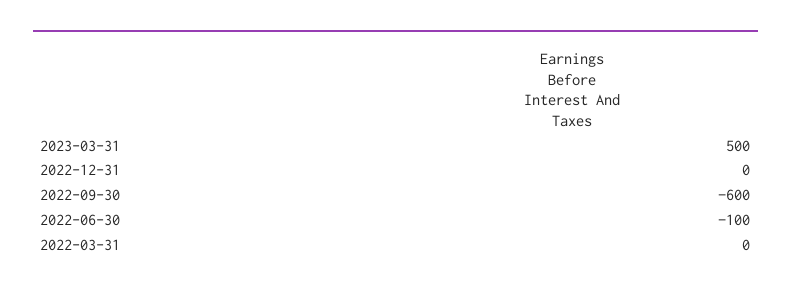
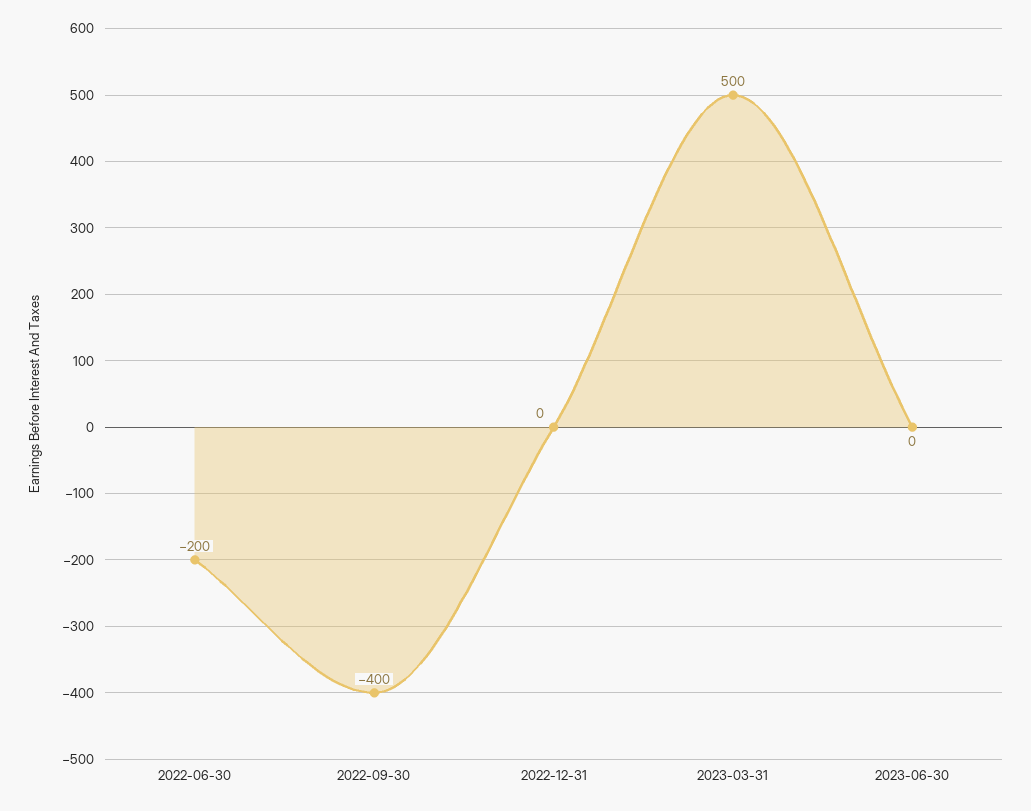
2022-09-30: -600 -> -400
2022-06-30: -100 -> -200
2022-03-31: 0 -> none
2023-06-30: none -> 0

